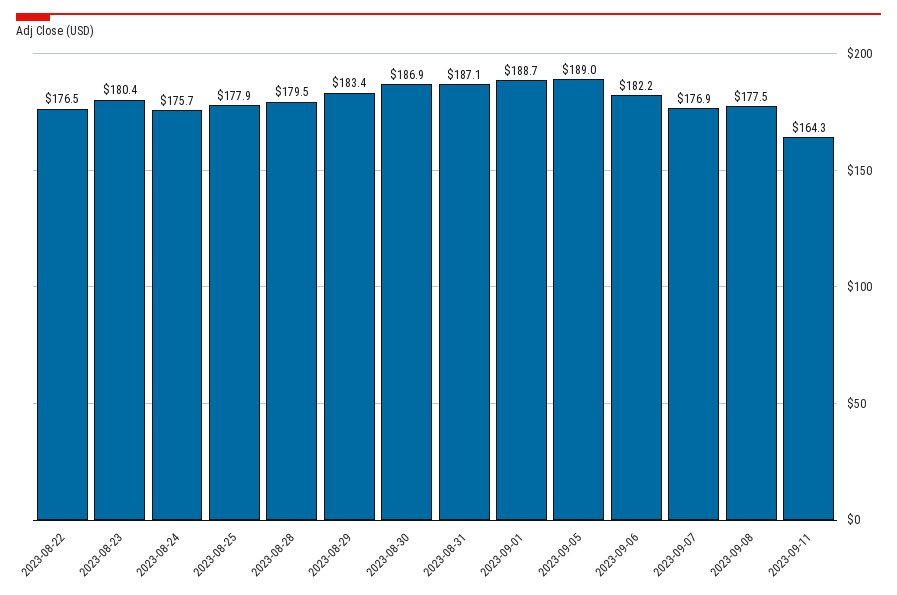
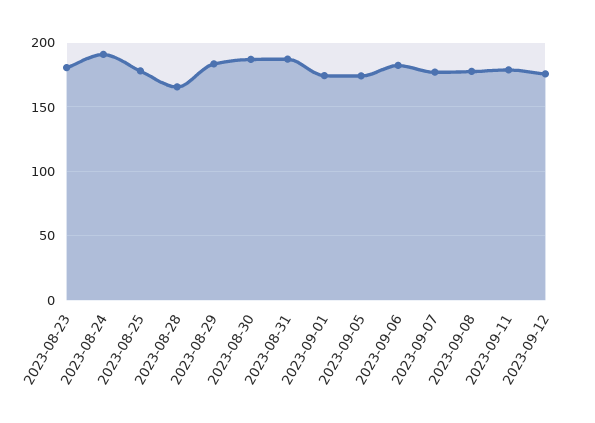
2023-08-22: 176.5 -> none
2023-08-24: 175.7 -> 190
2023-08-28: 179.5 -> 165
2023-09-01: 188.7 -> 175
2023-09-05: 189 -> 175
2023-09-11: 164.3 -> 180
2023-09-12: none -> 175

